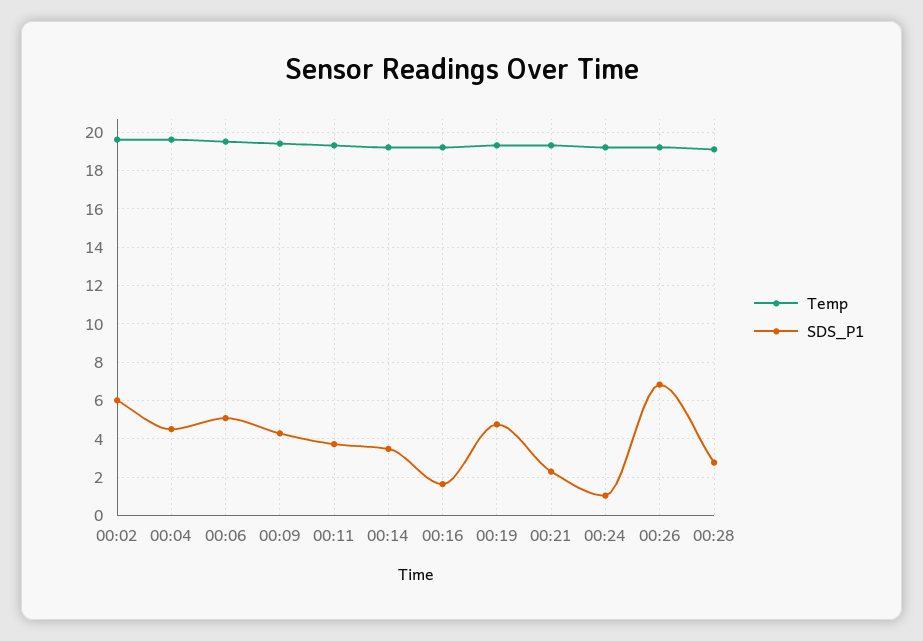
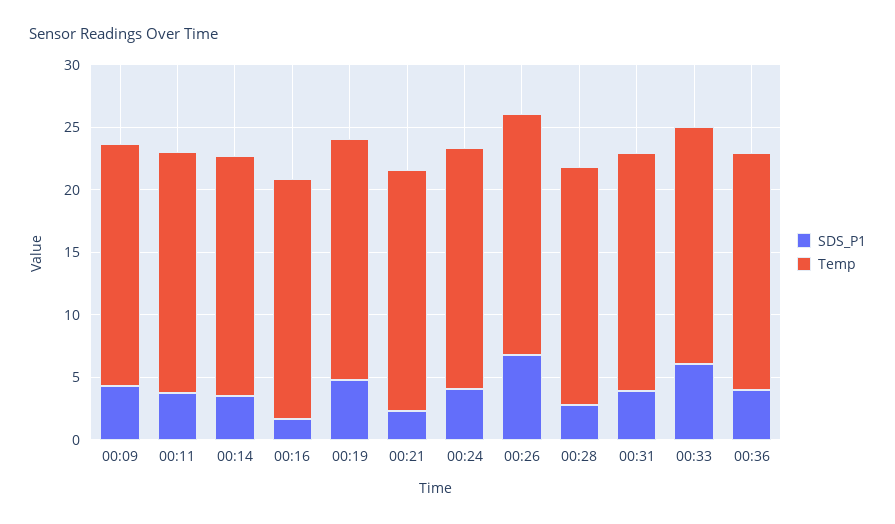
Temp, 00:02: 19.5 -> none
SDS_P1, 00:02: 6 -> none
Temp, 00:04: 19.5 -> none
SDS_P1, 00:04: 4.5 -> none
Temp, 00:06: 19.5 -> none
SDS_P1, 00:06: 5 -> none
SDS_P1, 00:24: 1 -> 4
SDS_P1, 00:31: none -> 4
Temp, 00:31: none -> 19
SDS_P1, 00:33: none -> 6
Temp, 00:33: none -> 19
SDS_P1, 00:36: none -> 4
Temp, 00:36: none -> 19

